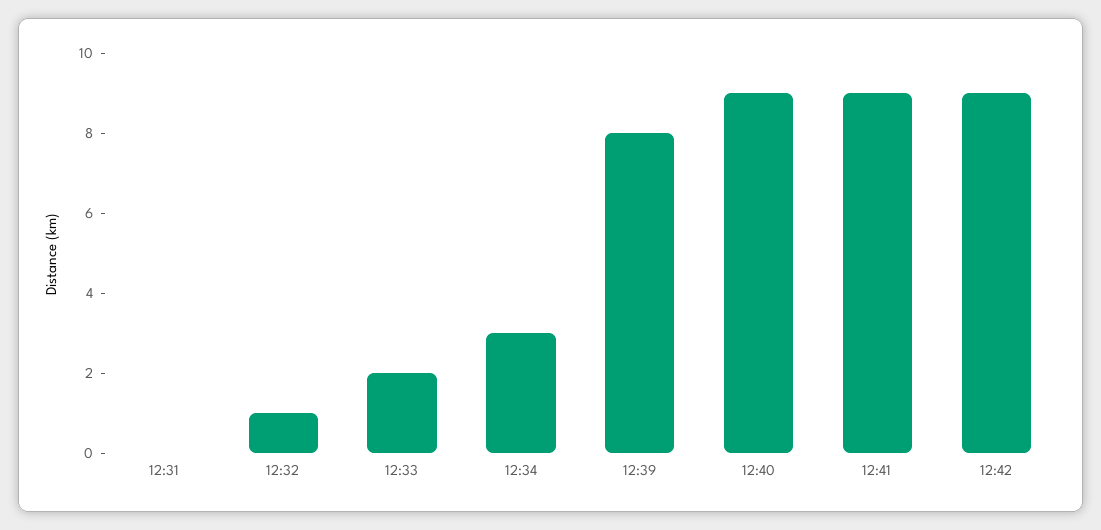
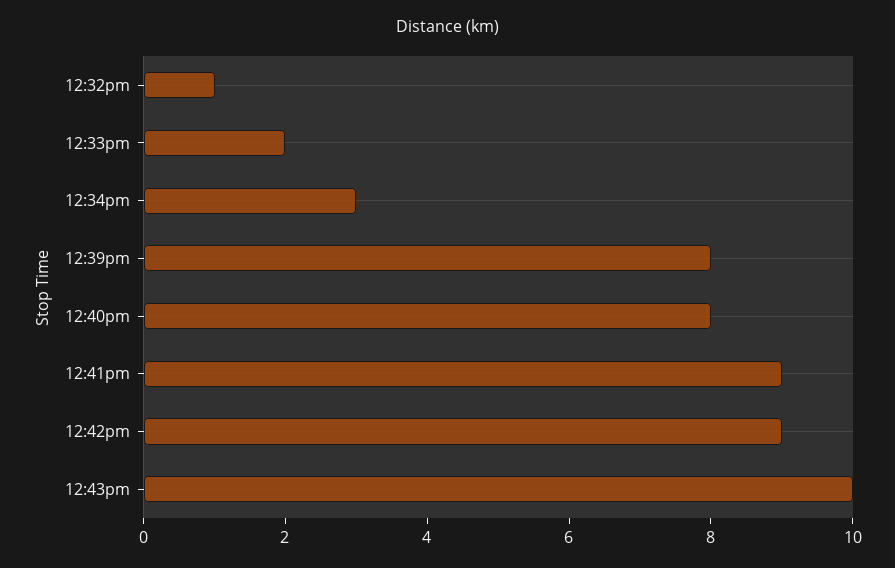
12:31: 0 -> none
12:40: 9 -> 8
12:43pm: none -> 10

